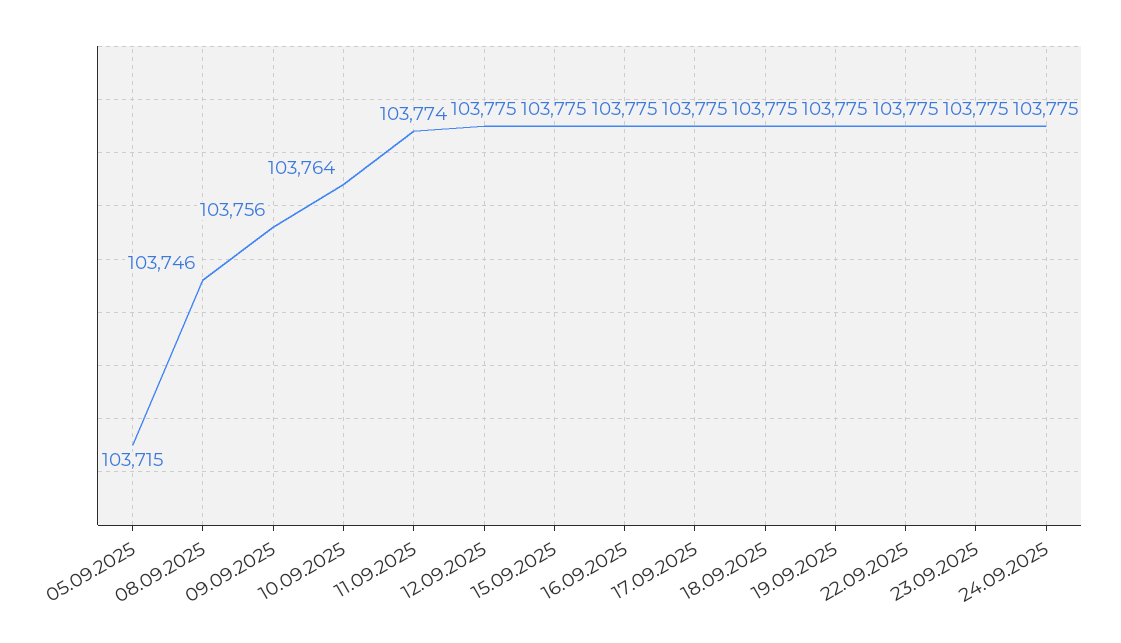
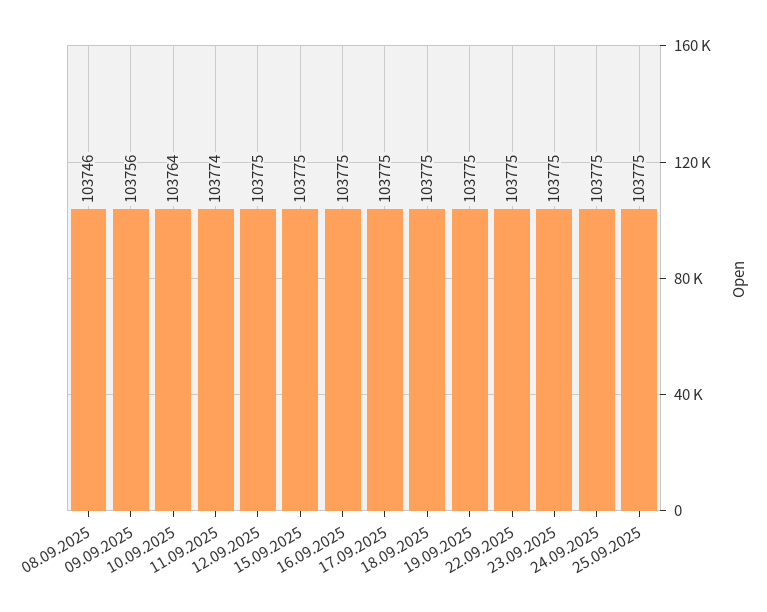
05.09.2025: 103715 -> none
25.09.2025: none -> 103775

